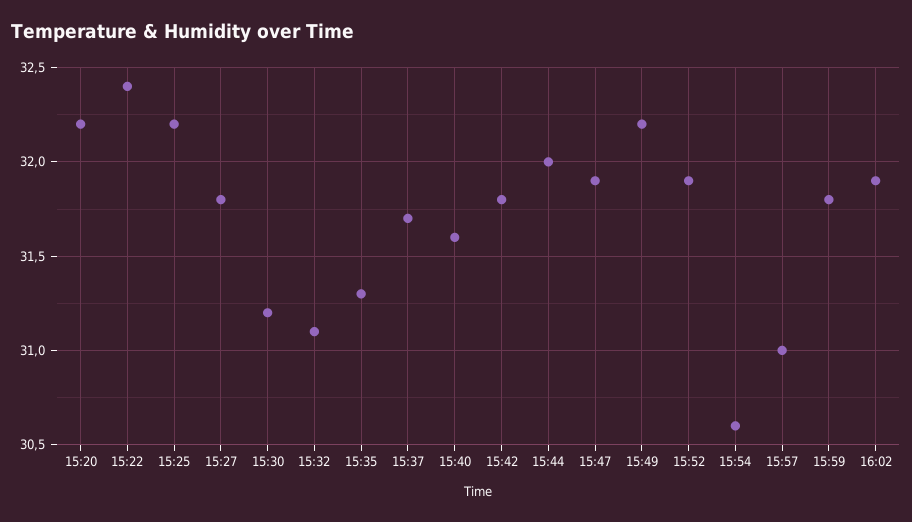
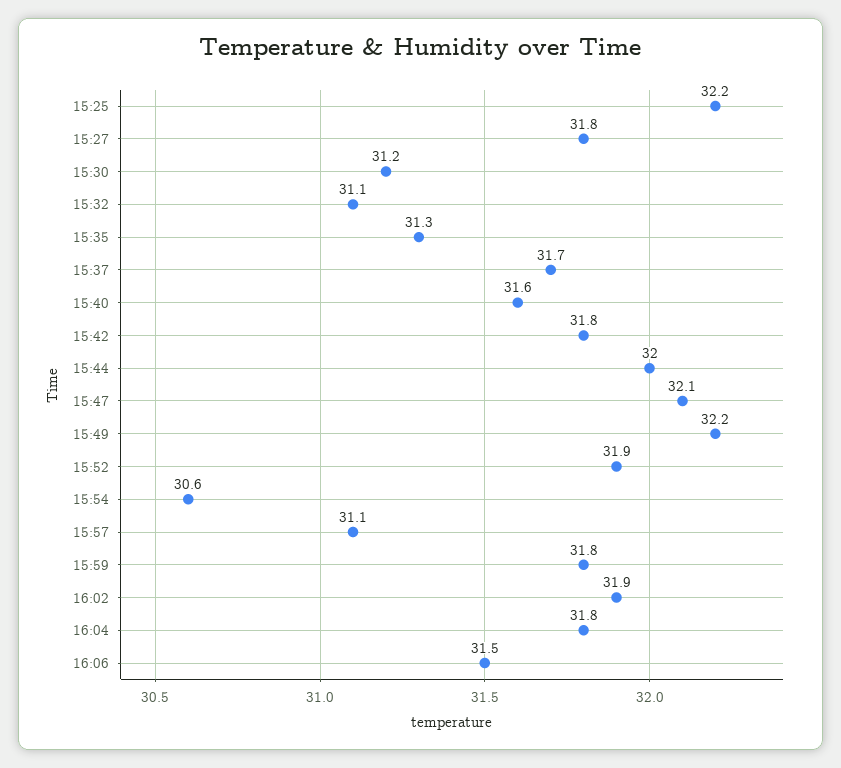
15:20: 32.2 -> none
15:22: 32.4 -> none
15:47: 31.9 -> 32.1
15:57: 31 -> 31.1
16:04: none -> 31.8
16:06: none -> 31.5

